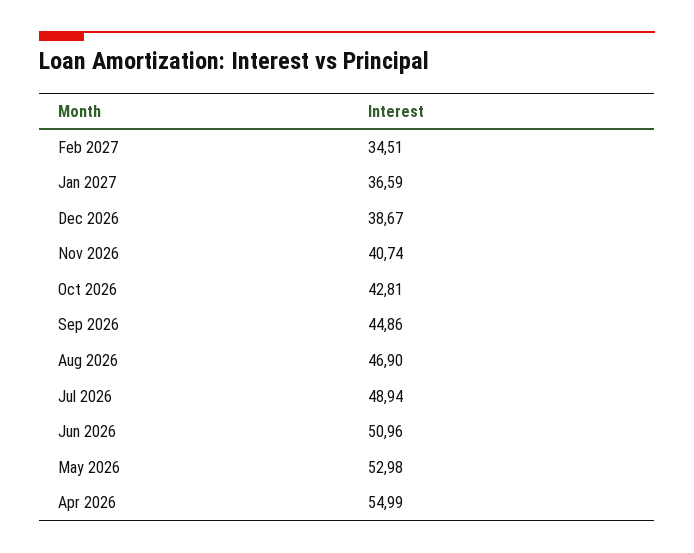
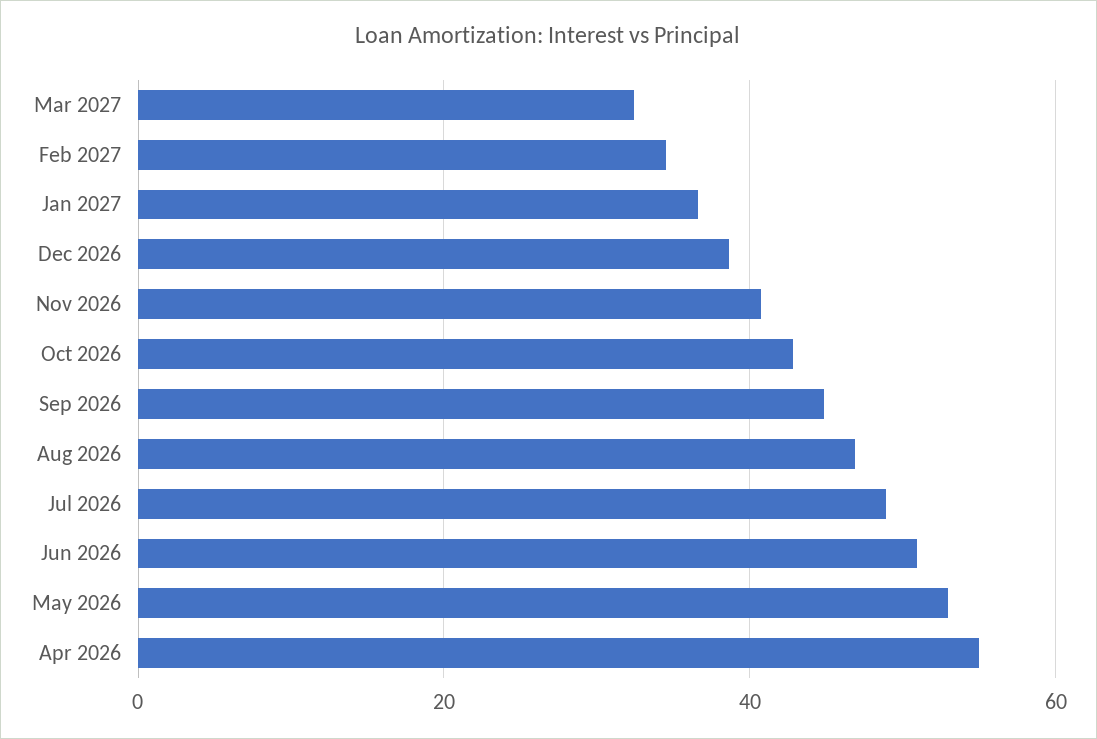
Mar 2027: none -> 32

